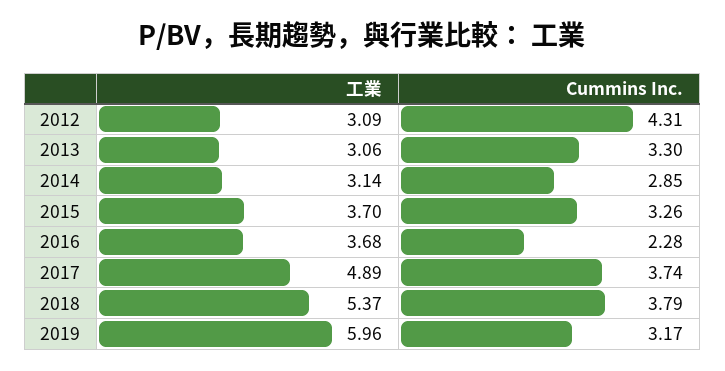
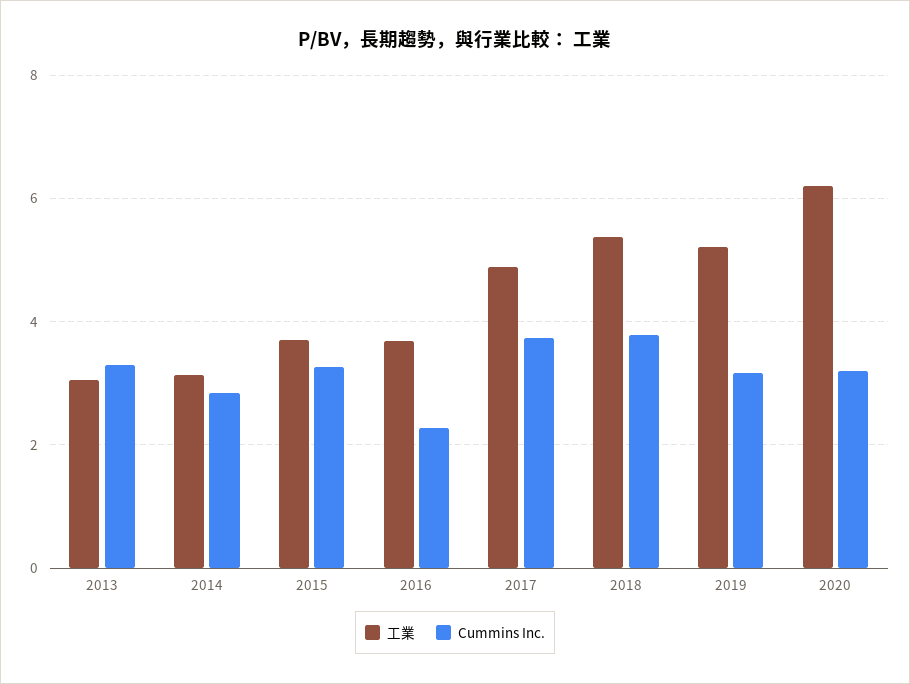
工業, 2012: 3.09 -> none
Cummins Inc., 2012: 4.31 -> none
工業, 2019: 5.96 -> 5.2
工業, 2020: none -> 6.2
Cummins Inc., 2020: none -> 3.2

